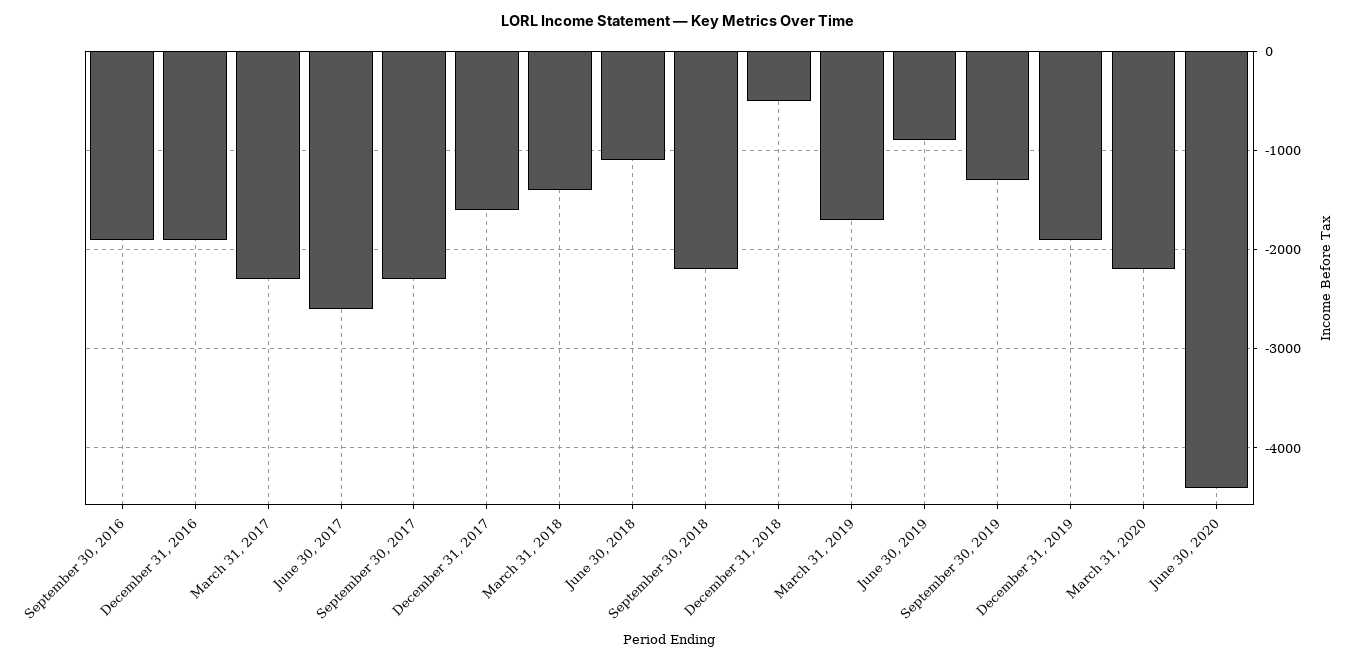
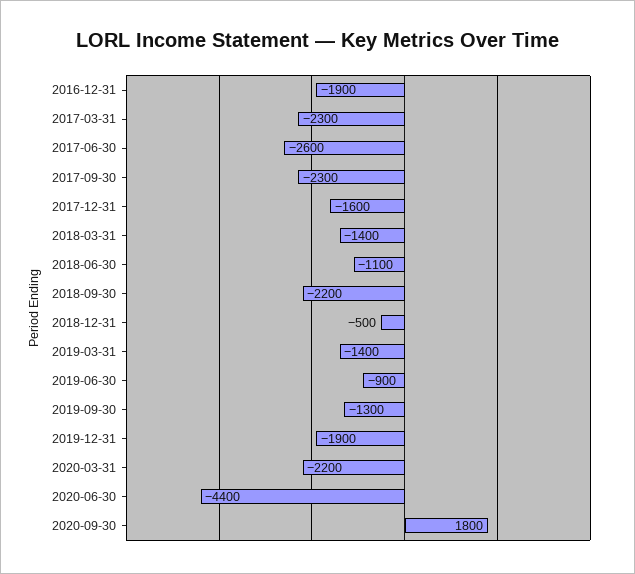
September 30, 2016: -1900 -> none
March 31, 2019: -1700 -> -1400
2020-09-30: none -> 1800

